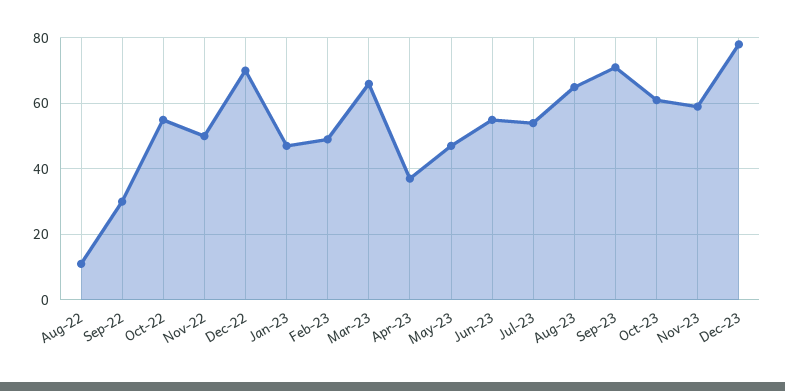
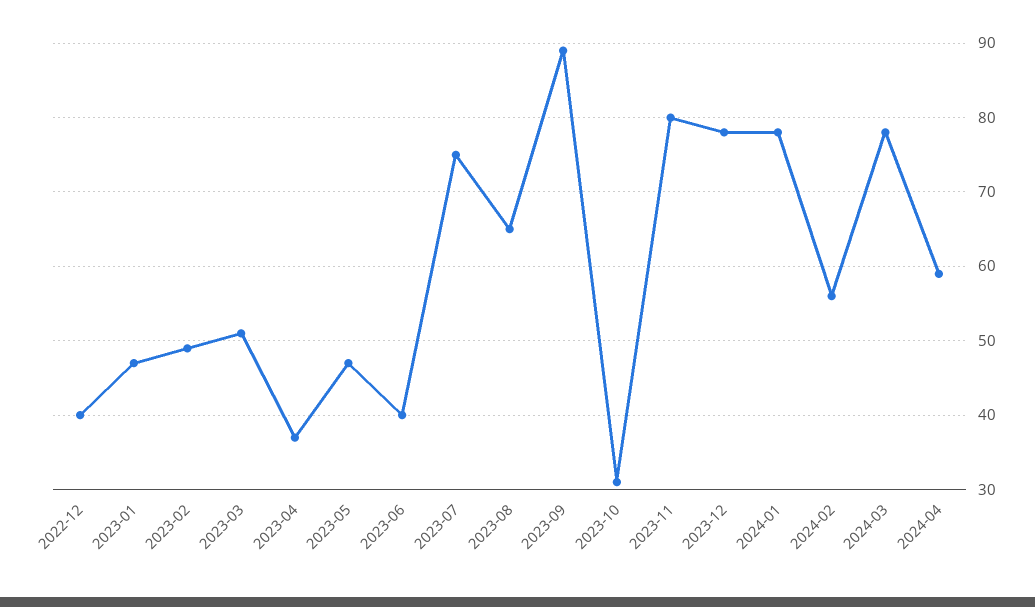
Aug-22: 10 -> none
Sep-22: 30 -> none
Oct-22: 55 -> none
Nov-22: 50 -> none
Dec-22: 70 -> 40
Mar-23: 65 -> 51
Jun-23: 55 -> 40
Jul-23: 55 -> 75
Sep-23: 70 -> 89
Oct-23: 60 -> 31
Nov-23: 60 -> 80
2024-01: none -> 78
2024-02: none -> 56
2024-03: none -> 78
2024-04: none -> 59

